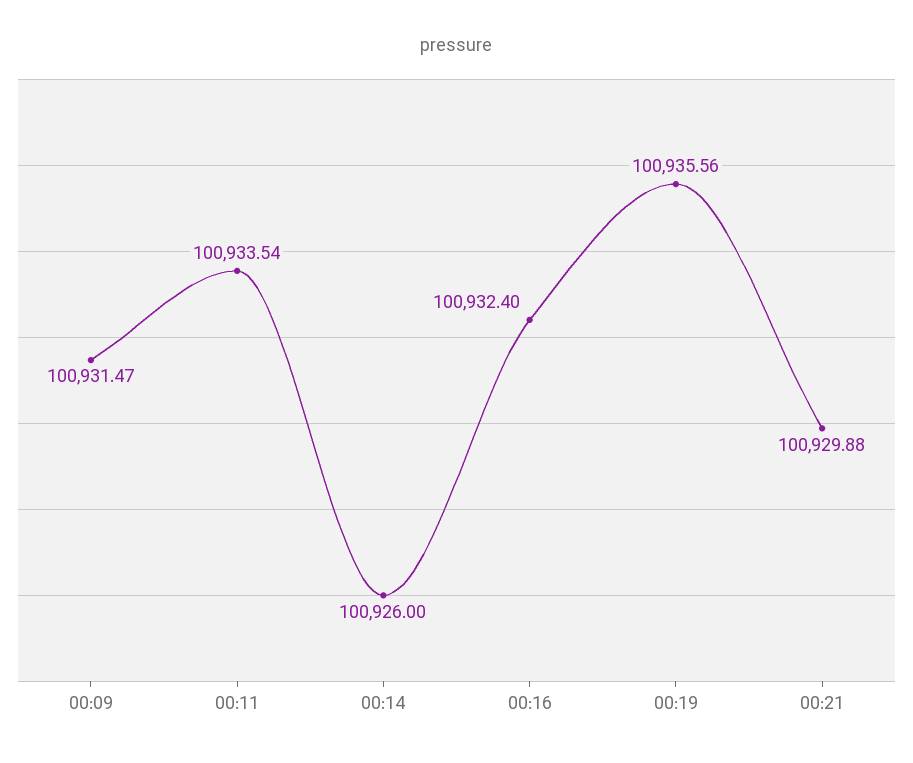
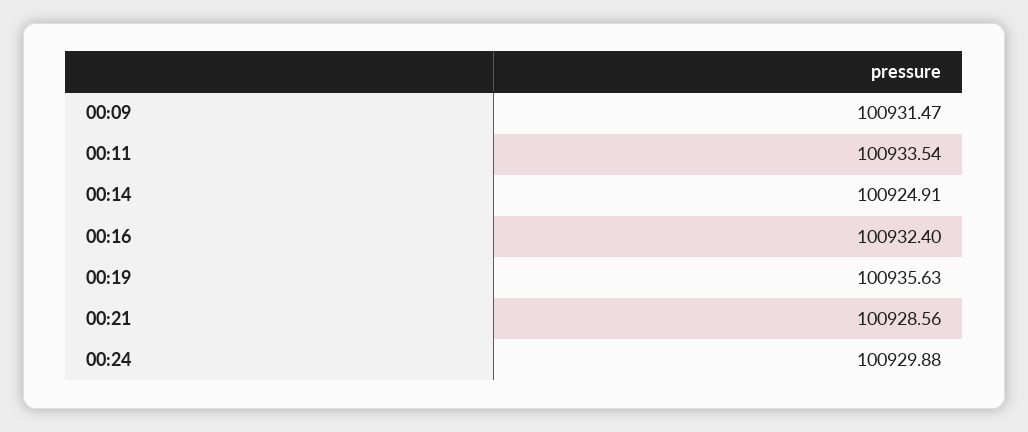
00:14: 100926 -> 100924.91
00:19: 100935.56 -> 100935.63
00:21: 100929.88 -> 100928.56
00:24: none -> 100929.88

